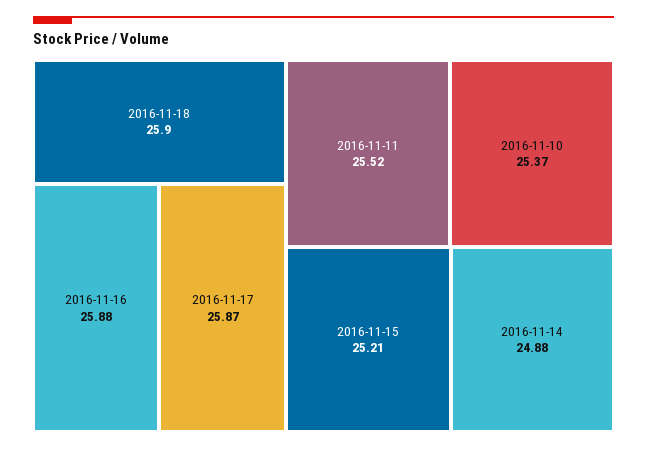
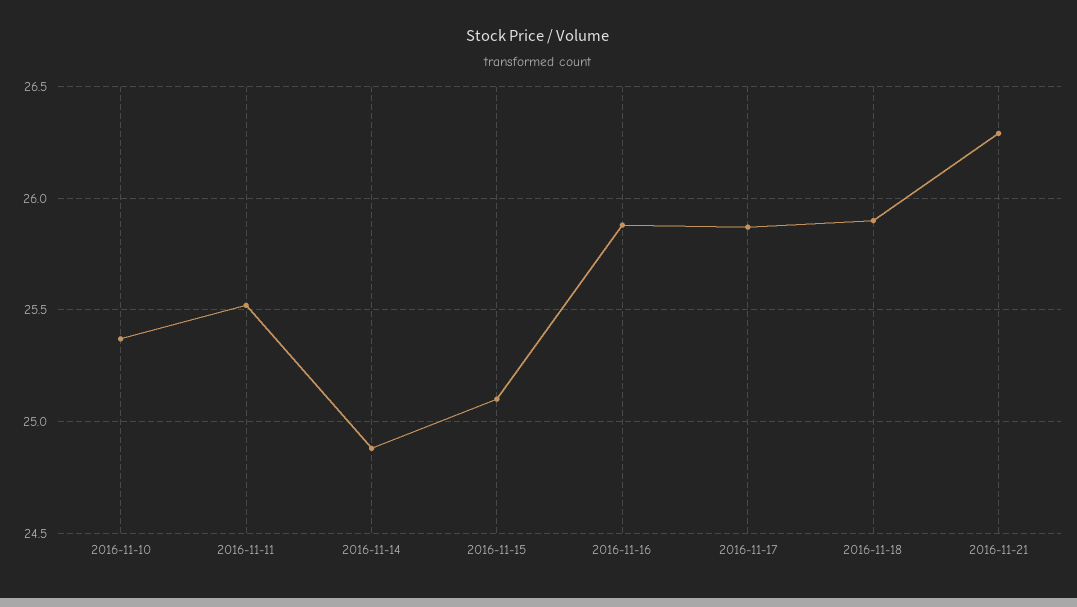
2016-11-15: 25.21 -> 25.1
2016-11-21: none -> 26.3

